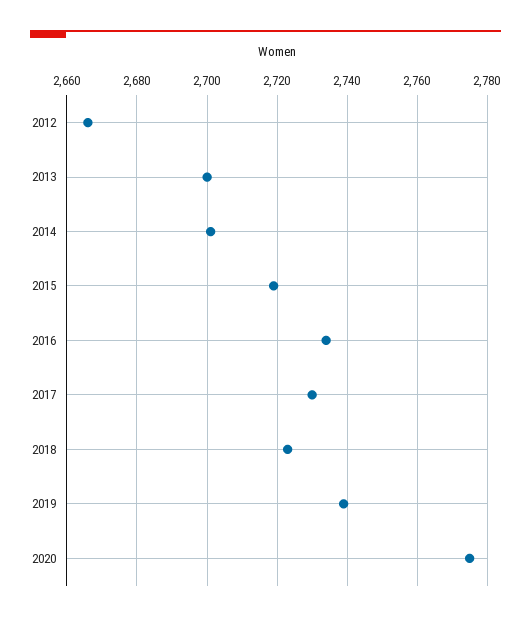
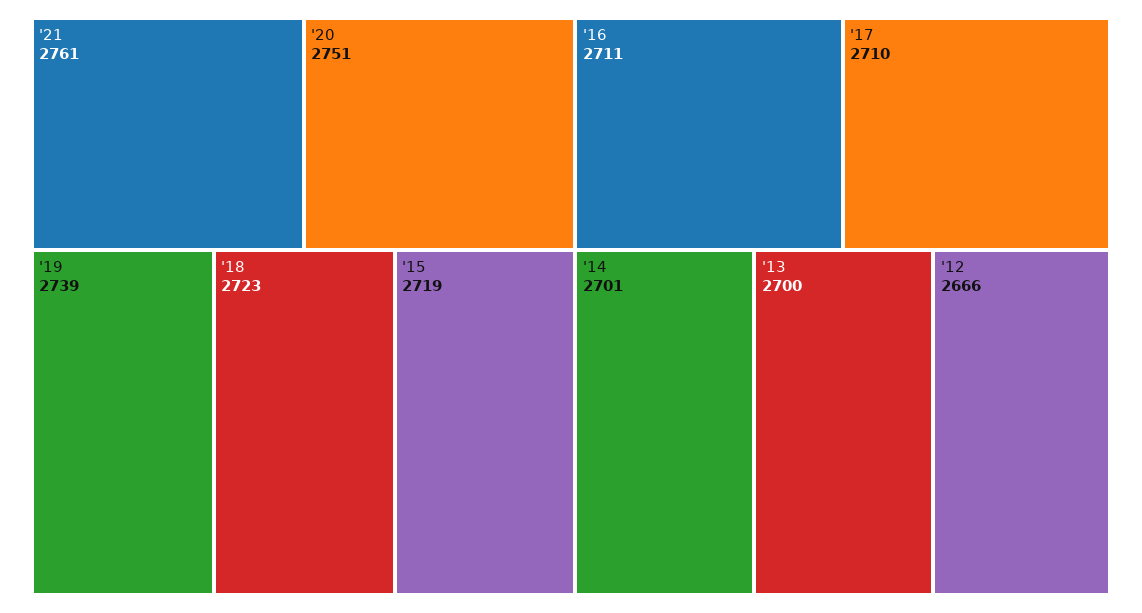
2016: 2735 -> 2711
2017: 2730 -> 2710
2020: 2775 -> 2751
'21: none -> 2761

